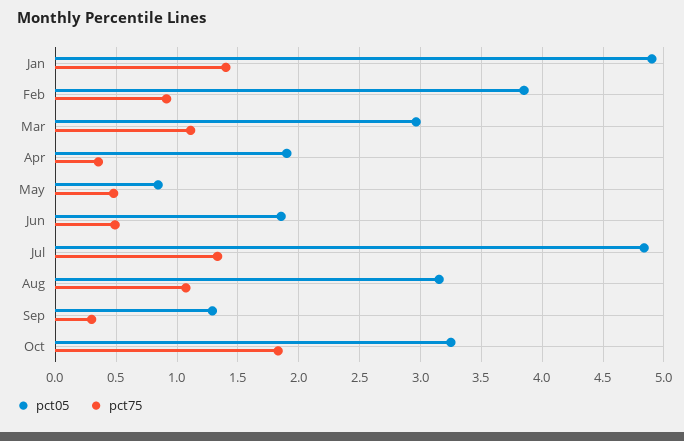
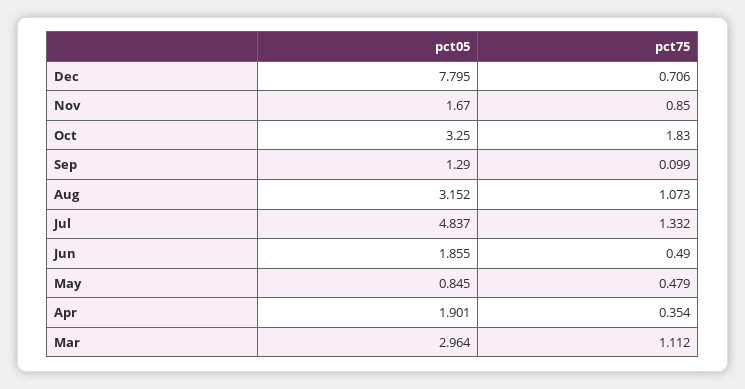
pct05, Jan: 4.9 -> none
pct75, Jan: 1.4 -> none
pct05, Feb: 3.85 -> none
pct75, Feb: 0.9 -> none
pct75, Sep: 0.3 -> 0.099
pct05, Dec: none -> 7.795
pct75, Dec: none -> 0.706
pct05, Nov: none -> 1.67
pct75, Nov: none -> 0.85

